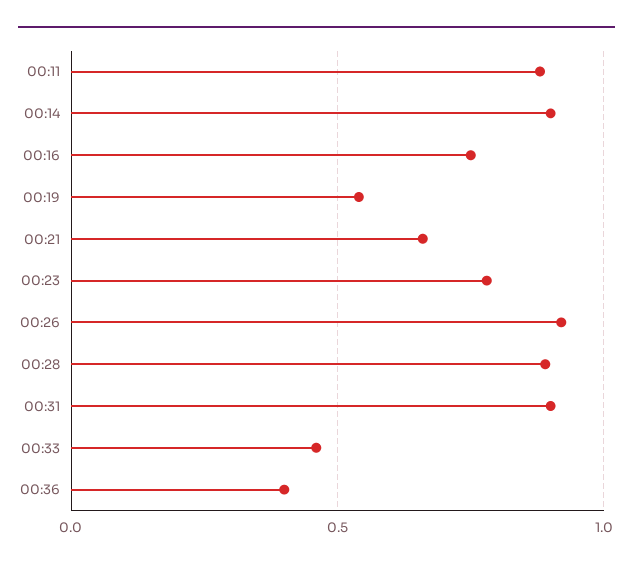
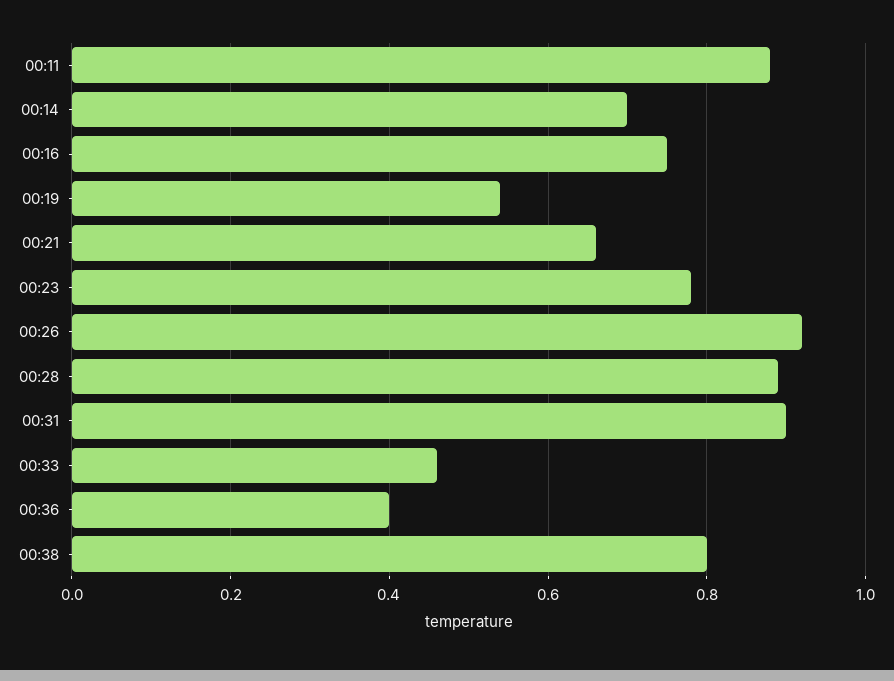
00:14: 0.9 -> 0.7
00:38: none -> 0.8

